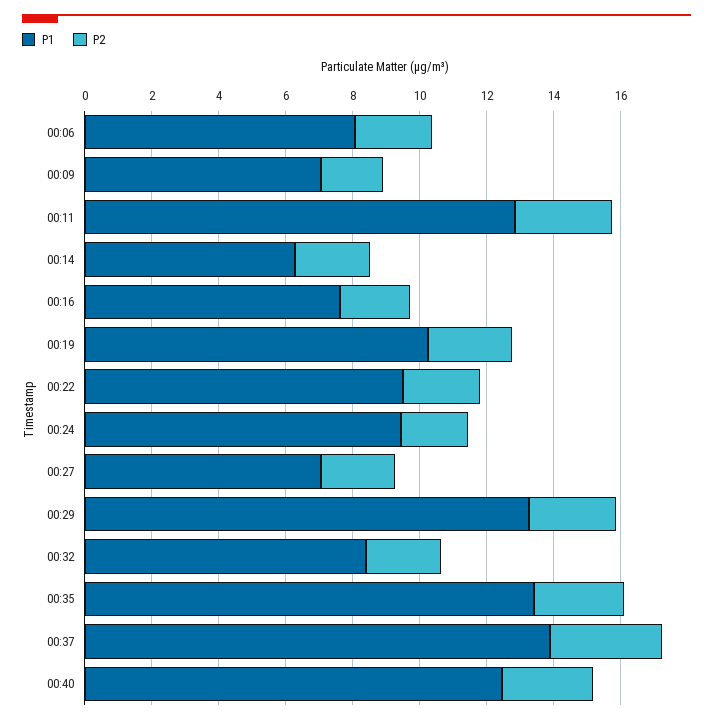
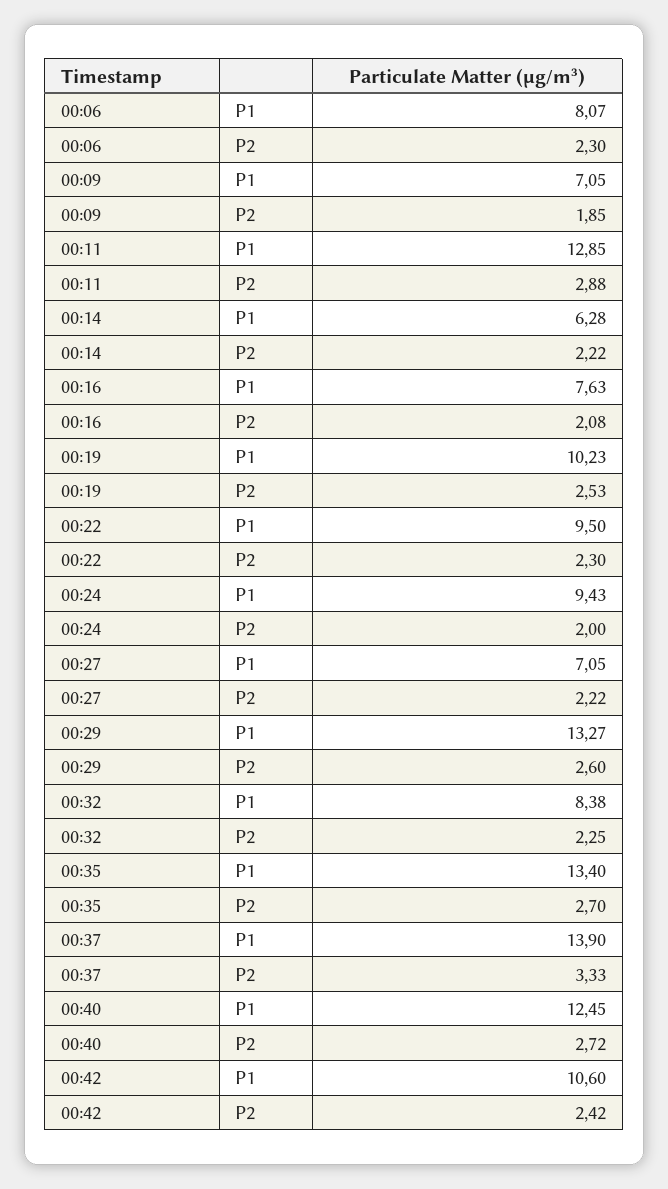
P1, 00:42: none -> 10.6
P2, 00:42: none -> 2.42

